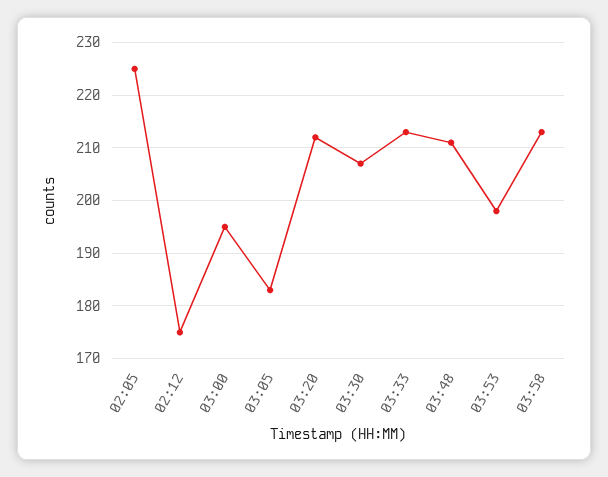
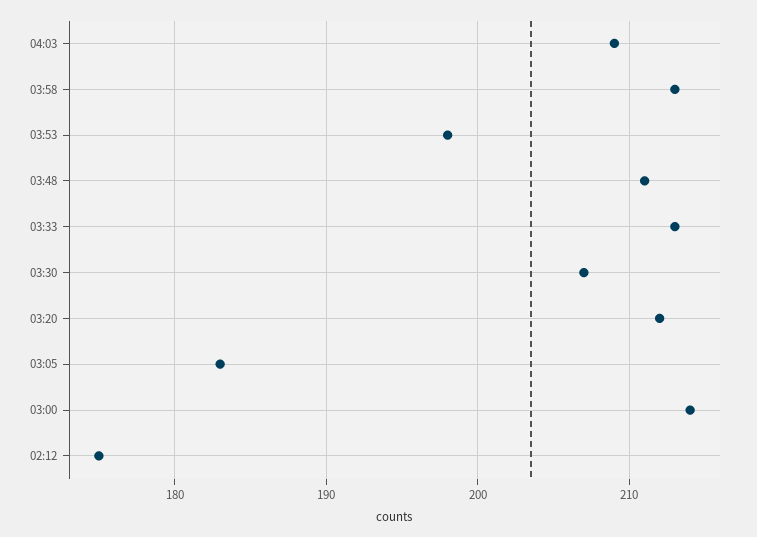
02:05: 225 -> none
03:00: 195 -> 214
04:03: none -> 209

